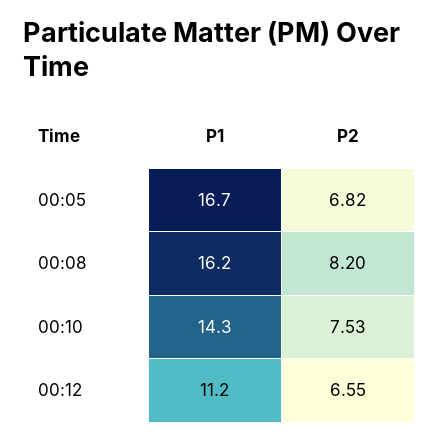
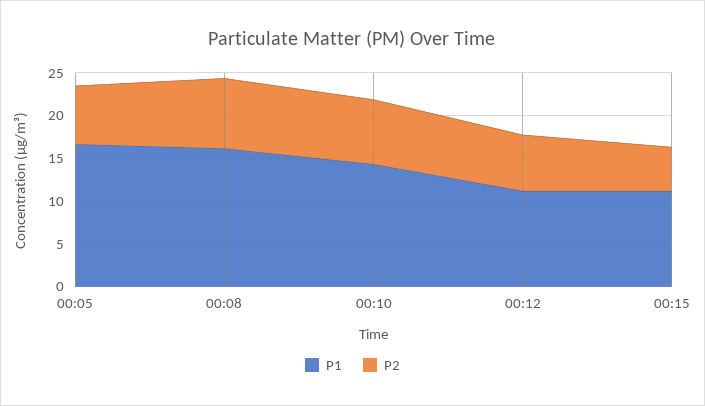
P1, 00:15: none -> 11
P2, 00:15: none -> 5

